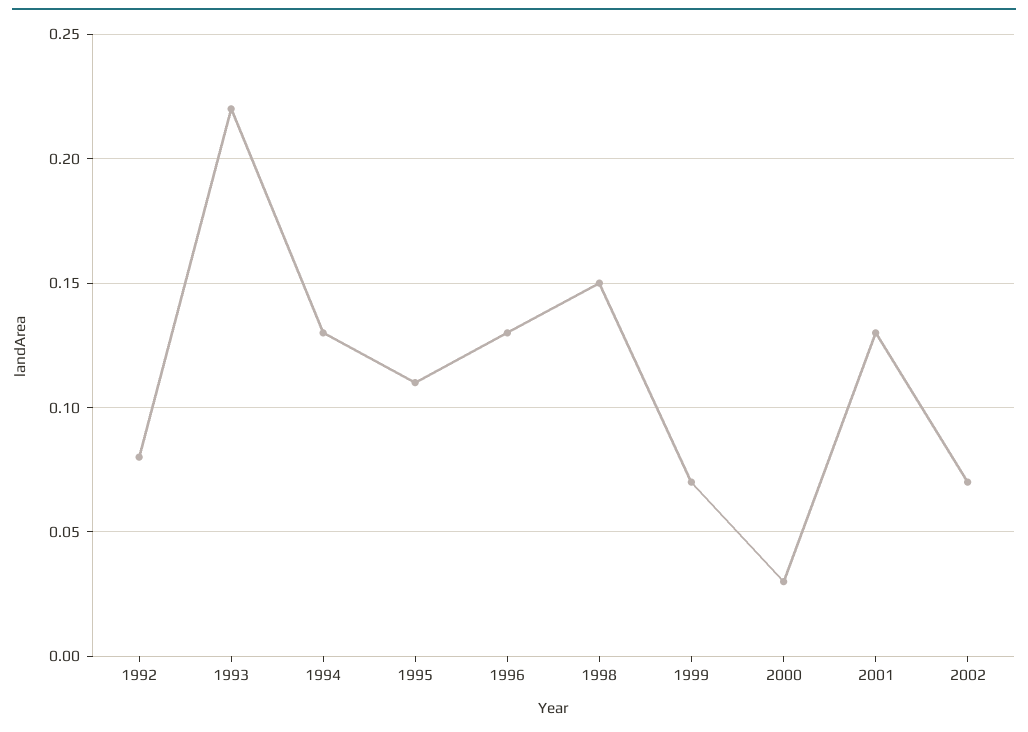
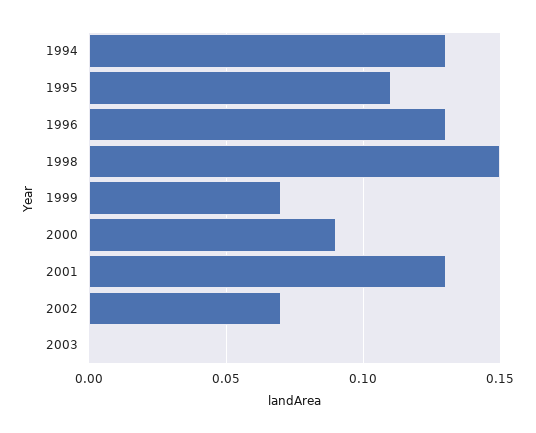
1992: 0.08 -> none
1993: 0.22 -> none
2000: 0.03 -> 0.09
2003: none -> 0

